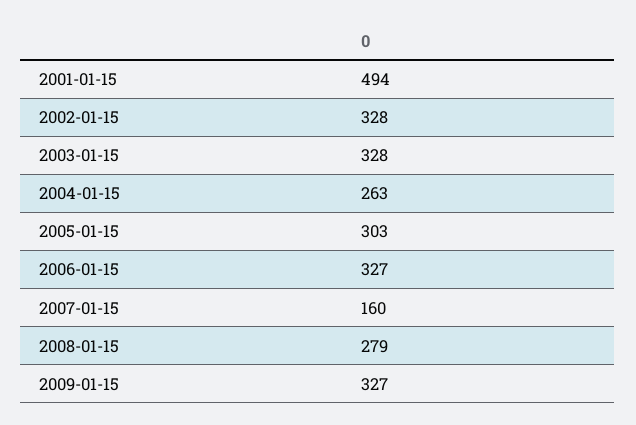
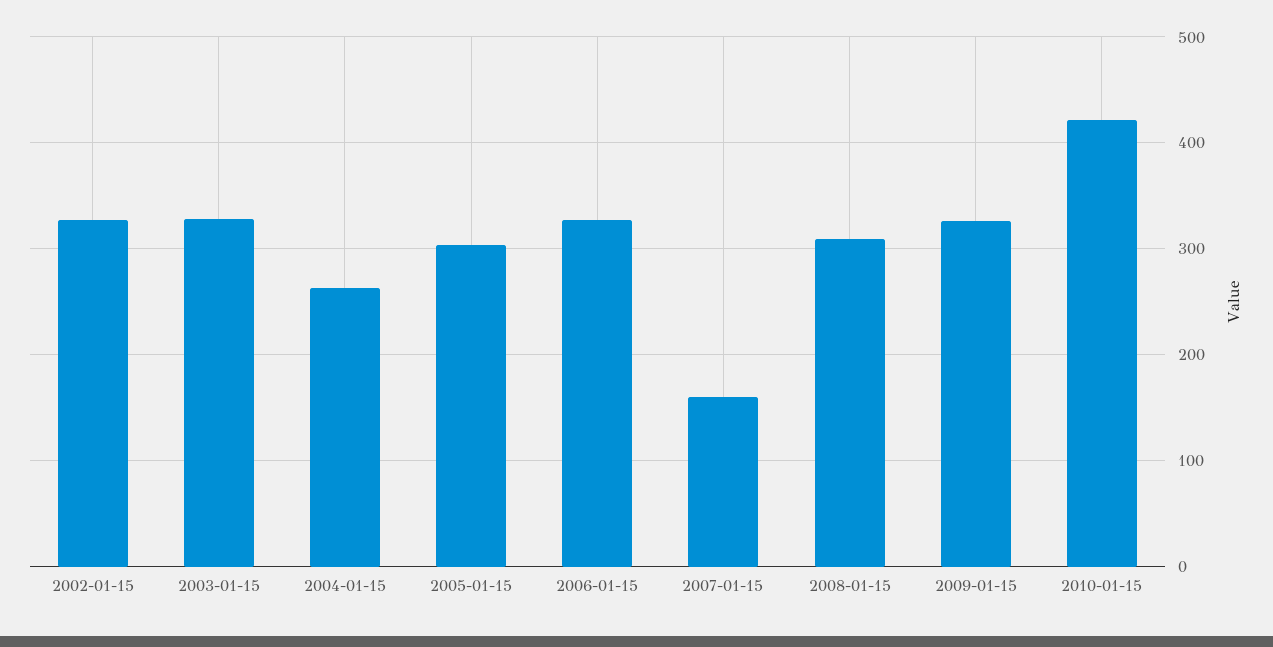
2001-01-15: 494 -> none
2008-01-15: 279 -> 310
2010-01-15: none -> 420

